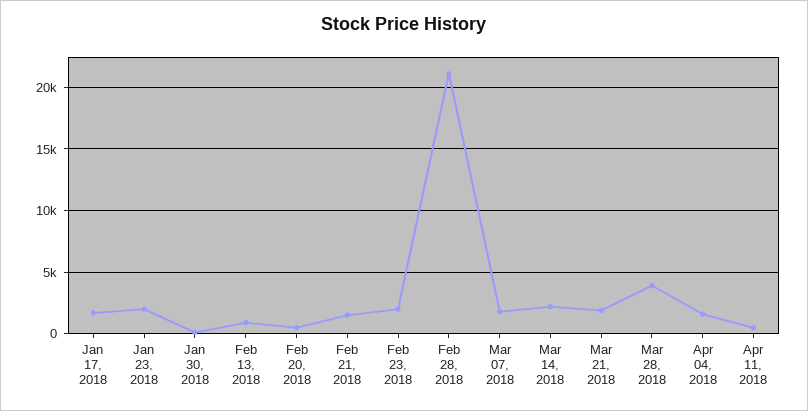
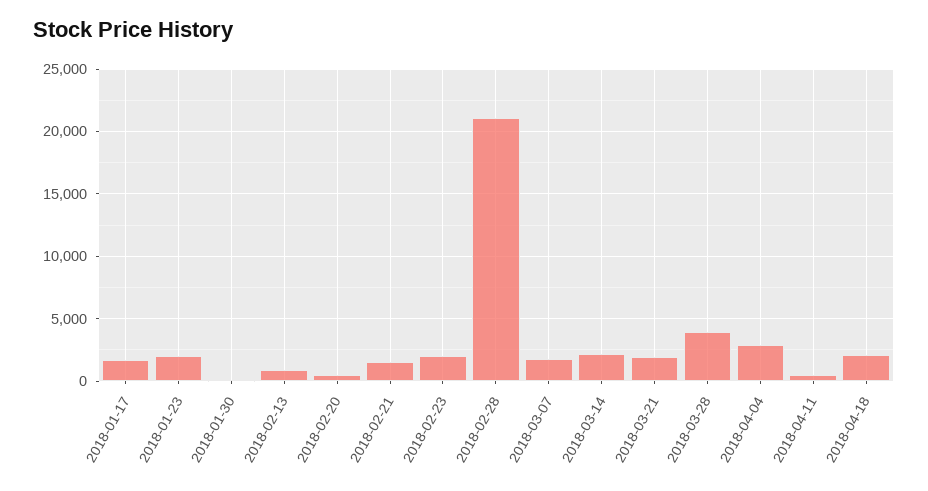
Apr 04, 2018: 1500 -> 3000
2018-04-18: none -> 2000

